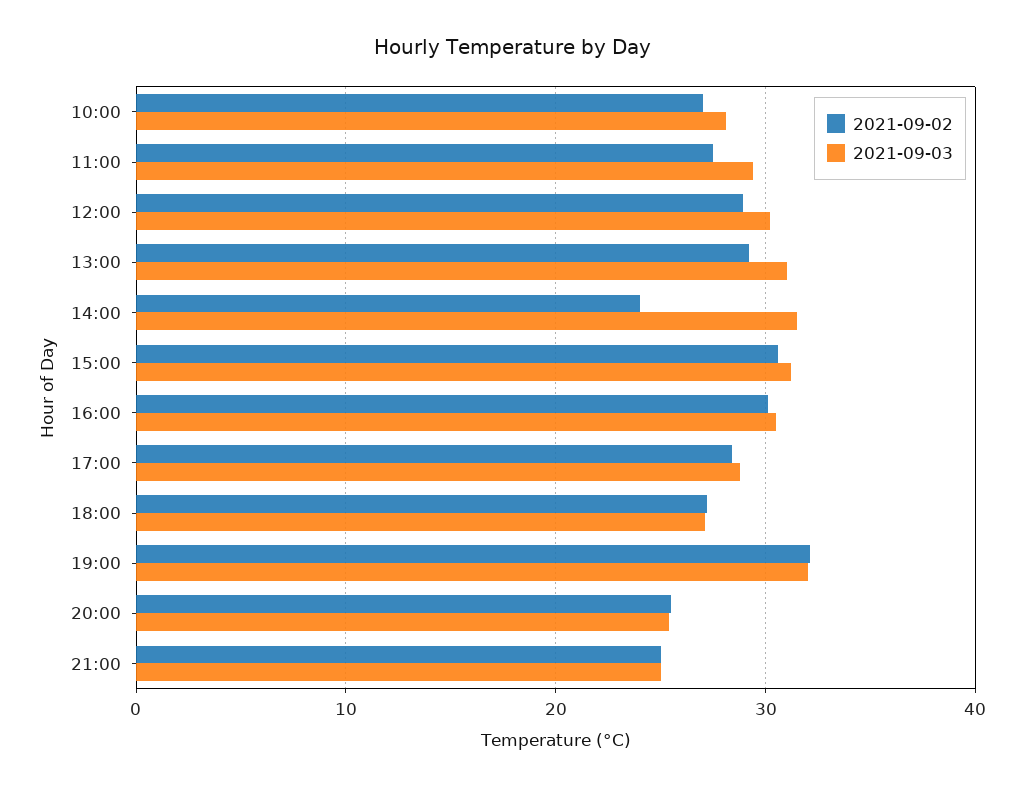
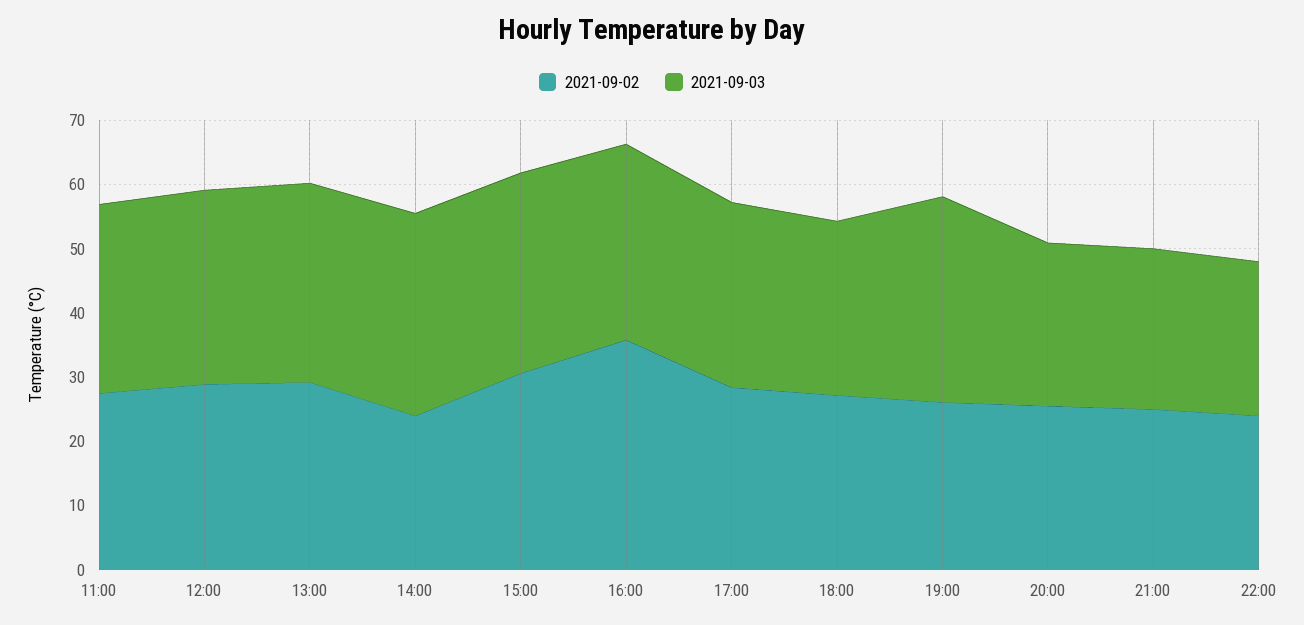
2021-09-02, 10:00: 27 -> none
2021-09-03, 10:00: 28 -> none
2021-09-02, 16:00: 30 -> 36
2021-09-02, 19:00: 32 -> 26
2021-09-02, 22:00: none -> 24
2021-09-03, 22:00: none -> 24

